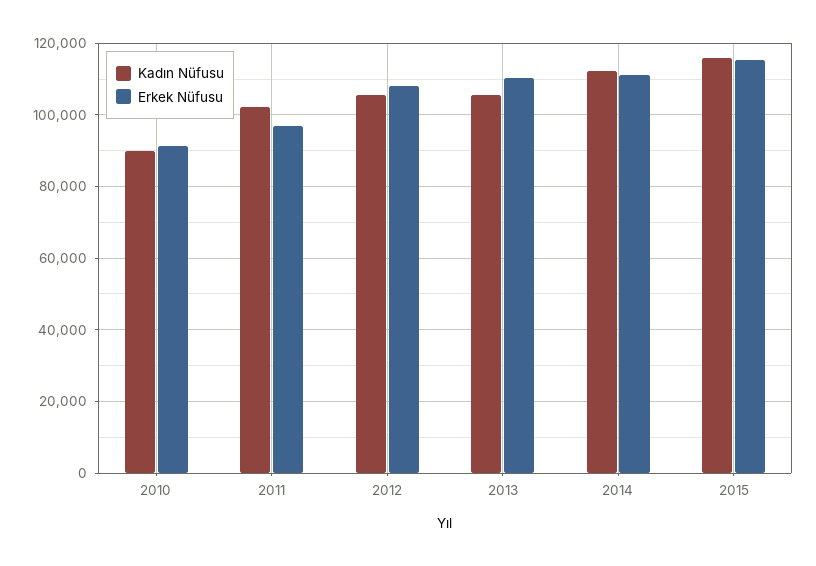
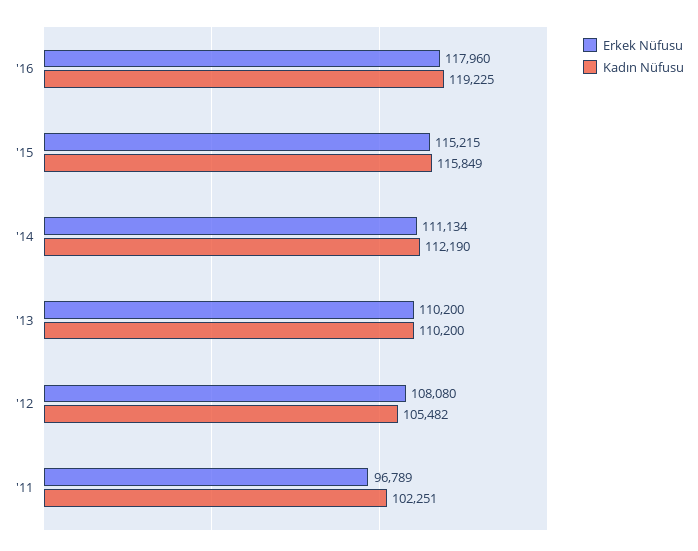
Kadın Nüfusu, 2010: 90000 -> none
Erkek Nüfusu, 2010: 92000 -> none
Kadın Nüfusu, 2013: 106000 -> 110200
Erkek Nüfusu, '16: none -> 117960
Kadın Nüfusu, '16: none -> 119225

